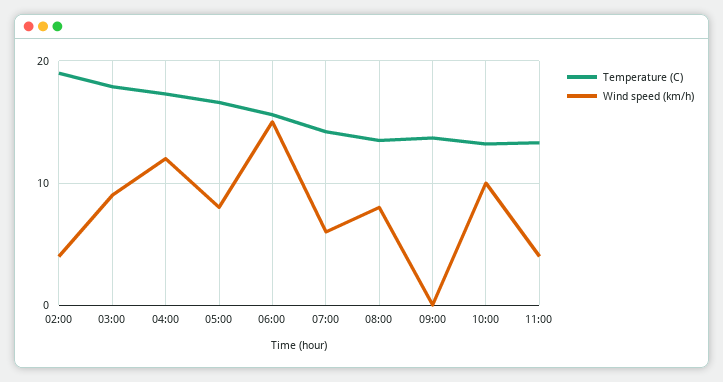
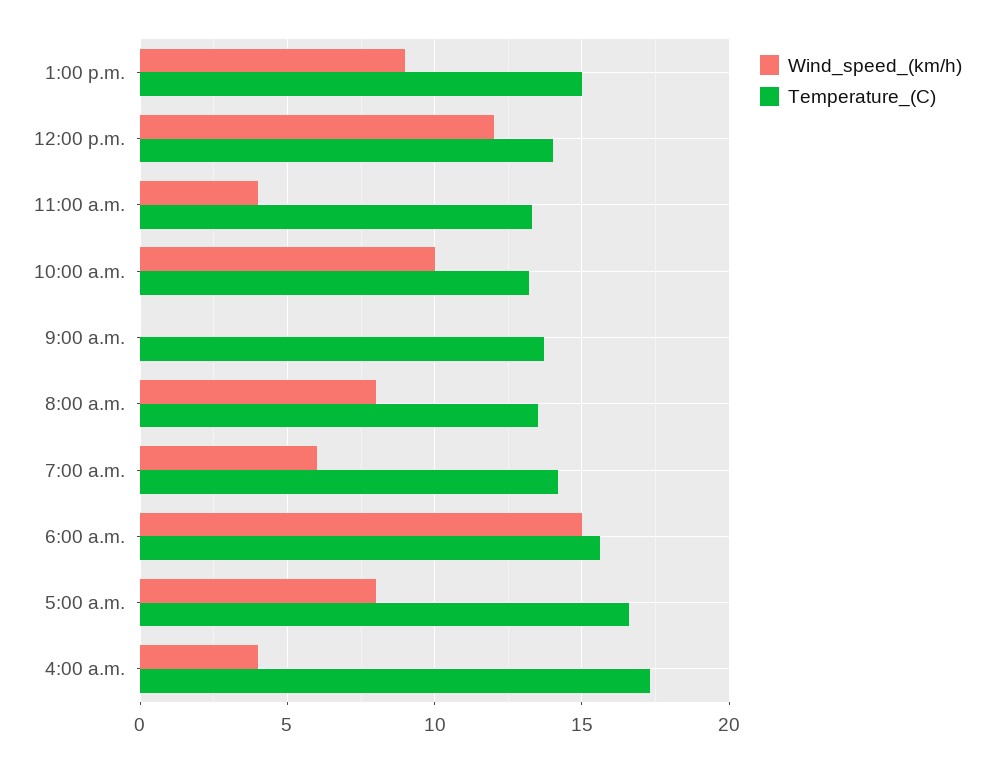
Temperature (C), 02:00: 19 -> none
Wind speed (km/h), 02:00: 4 -> none
Temperature (C), 03:00: 18 -> none
Wind speed (km/h), 03:00: 9 -> none
Wind speed (km/h), 04:00: 12 -> 4
Wind speed (km/h), 1:00 p.m.: none -> 9
Temperature (C), 1:00 p.m.: none -> 15
Wind speed (km/h), 12:00 p.m.: none -> 12
Temperature (C), 12:00 p.m.: none -> 14

